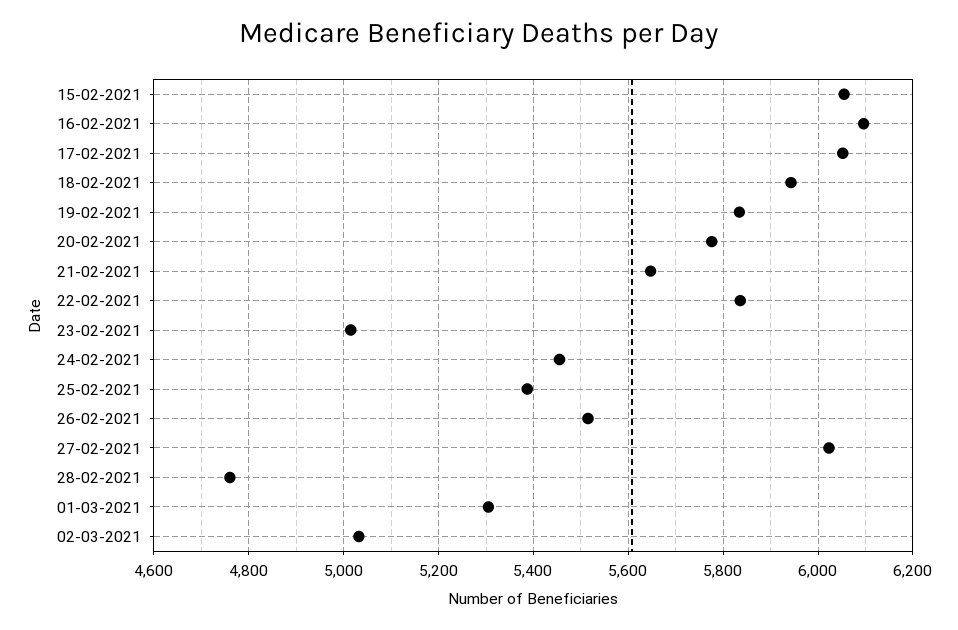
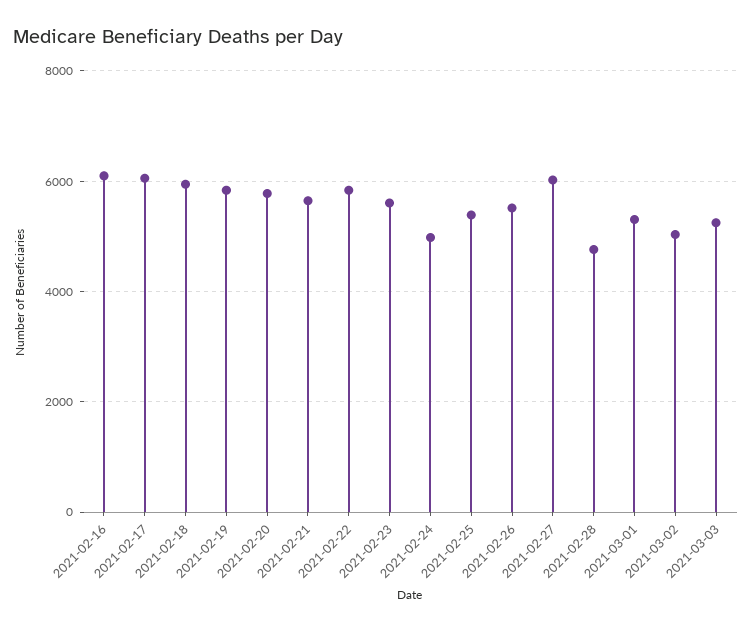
15-02-2021: 6060 -> none
23-02-2021: 5020 -> 5600
24-02-2021: 5460 -> 5000
2021-03-03: none -> 5200

